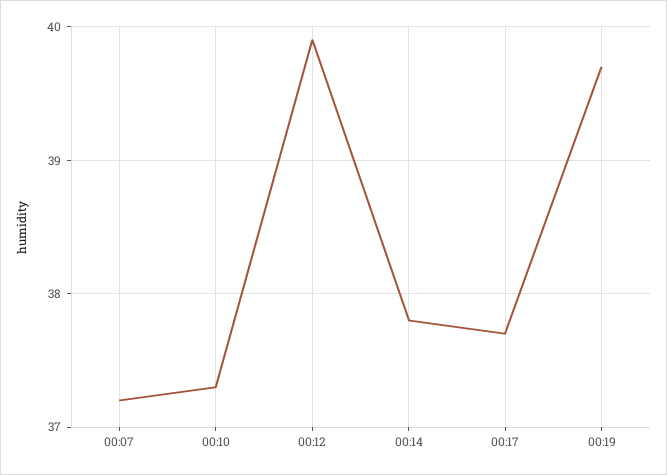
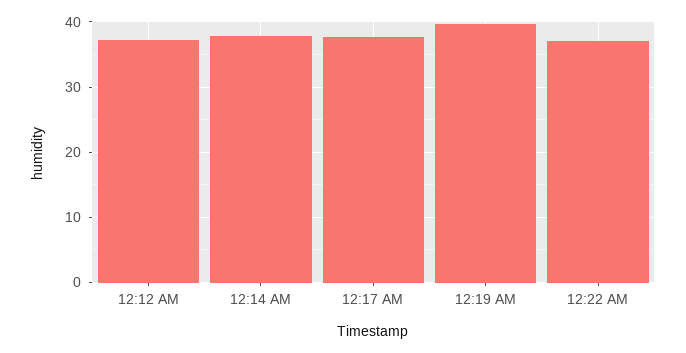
00:07: 37.2 -> none
00:10: 37.3 -> none
00:12: 39.9 -> 37
12:22 AM: none -> 37

